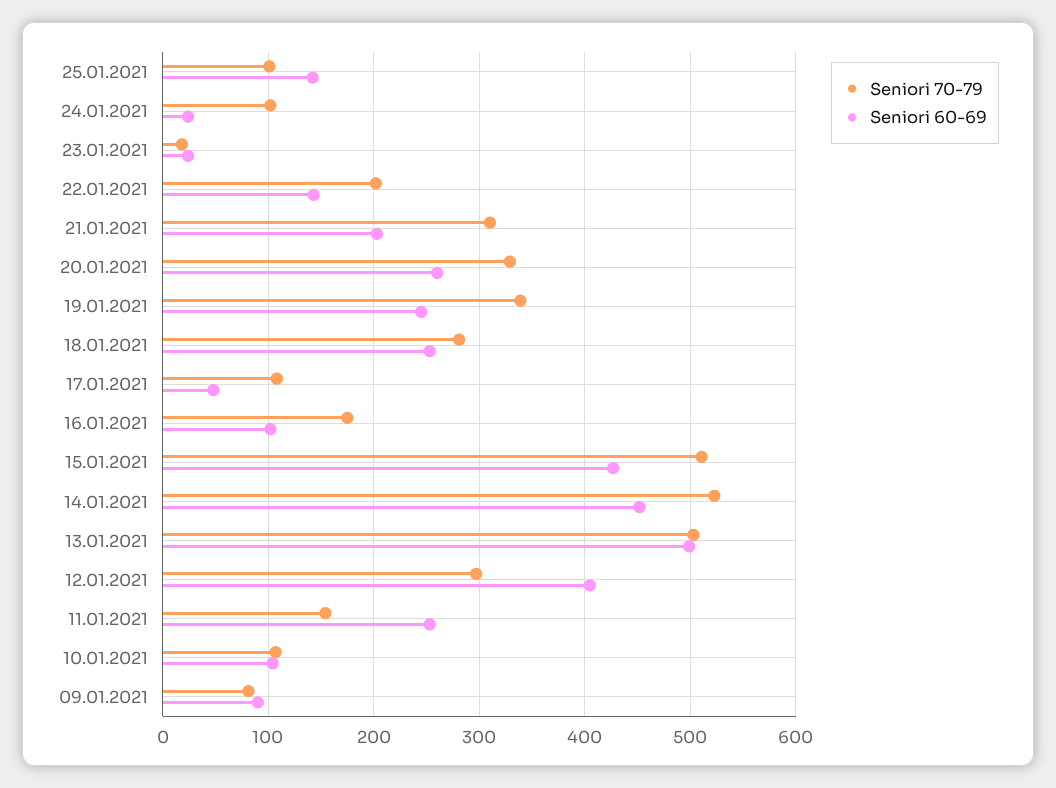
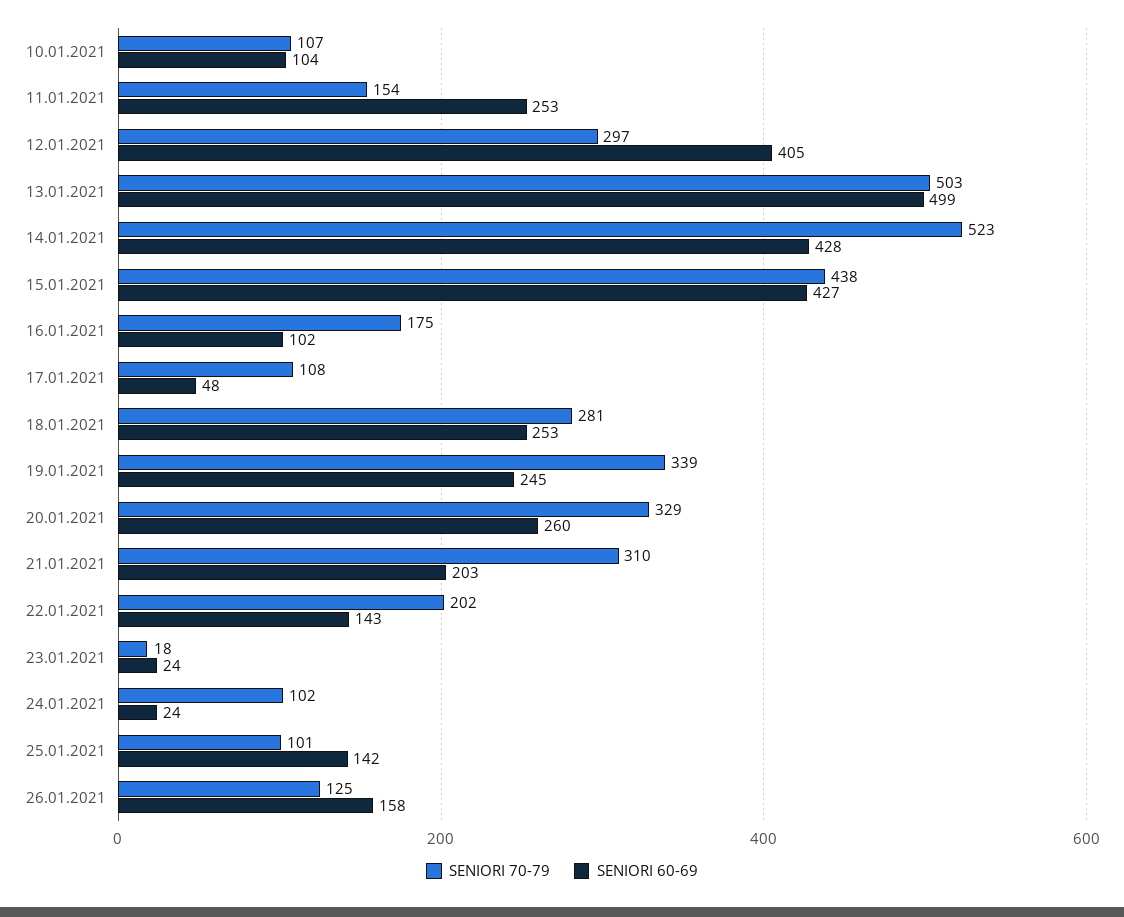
Seniori 70-79, 15.01.2021: 510 -> 438
Seniori 60-69, 14.01.2021: 450 -> 428
Seniori 70-79, 09.01.2021: 80 -> none
Seniori 60-69, 09.01.2021: 90 -> none
Seniori 70-79, 26.01.2021: none -> 125
Seniori 60-69, 26.01.2021: none -> 158

